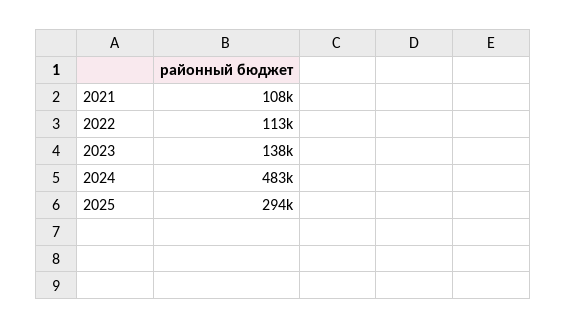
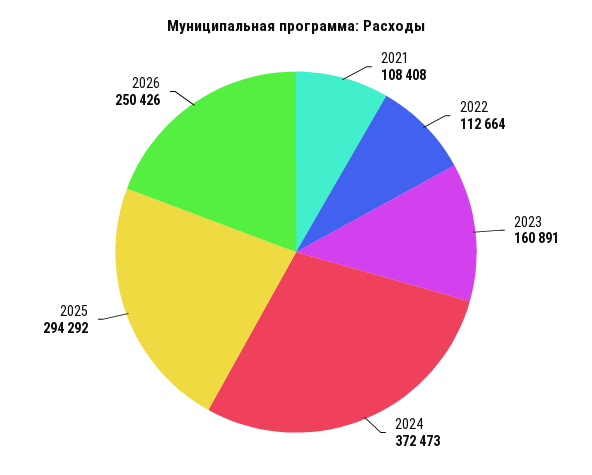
2023: 138000 -> 160891
2024: 483000 -> 372473
2026: none -> 250426

